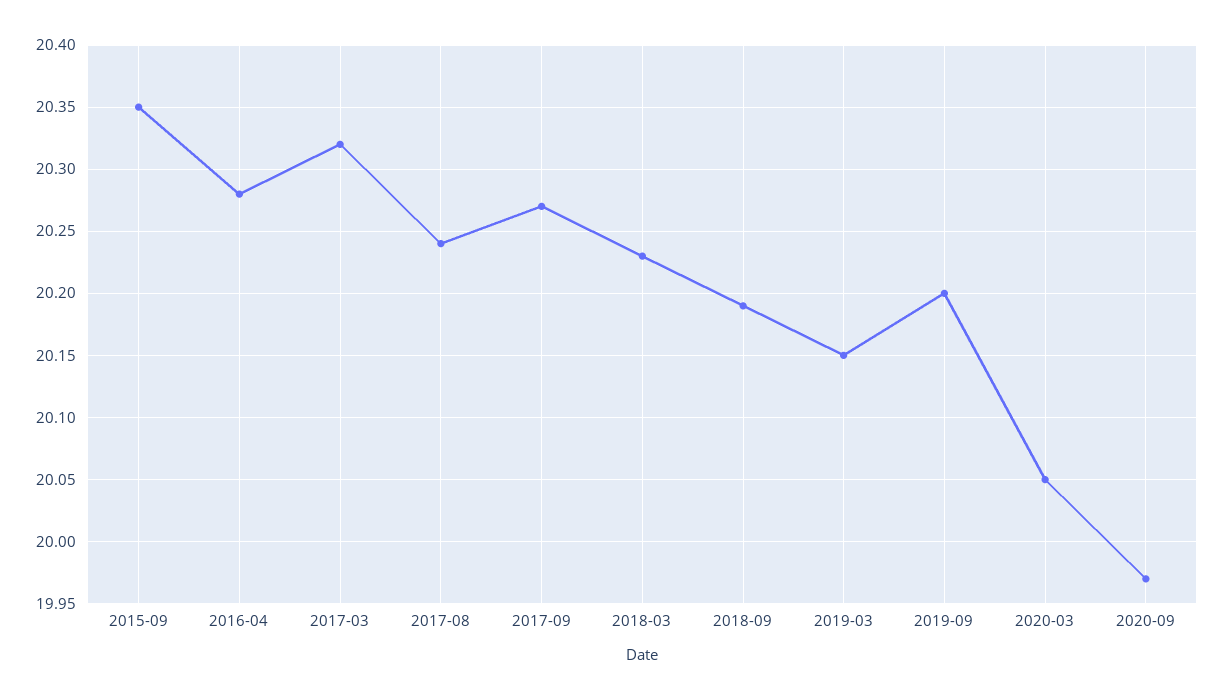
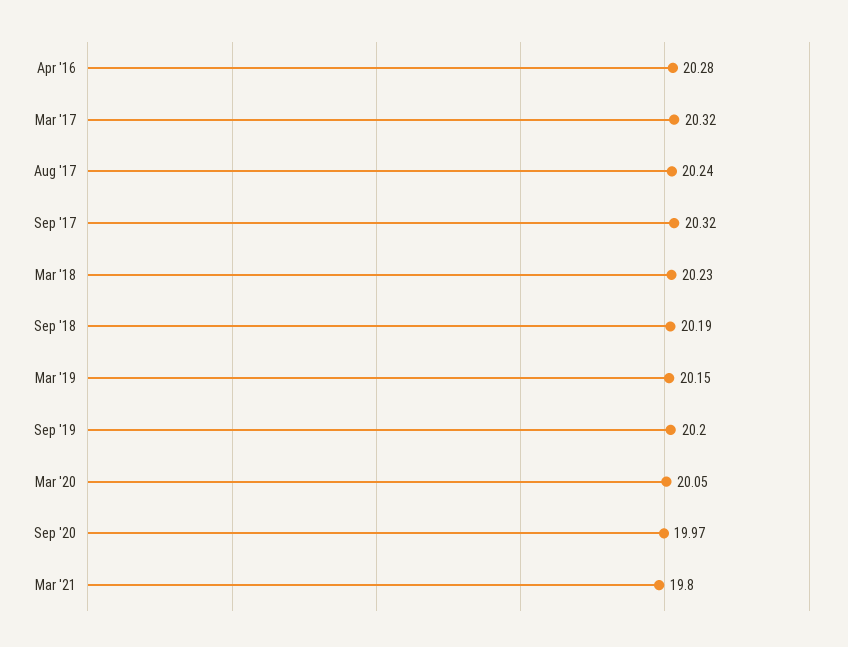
2015-09: 20.35 -> none
2017-09: 20.27 -> 20.32
Mar '21: none -> 19.8

